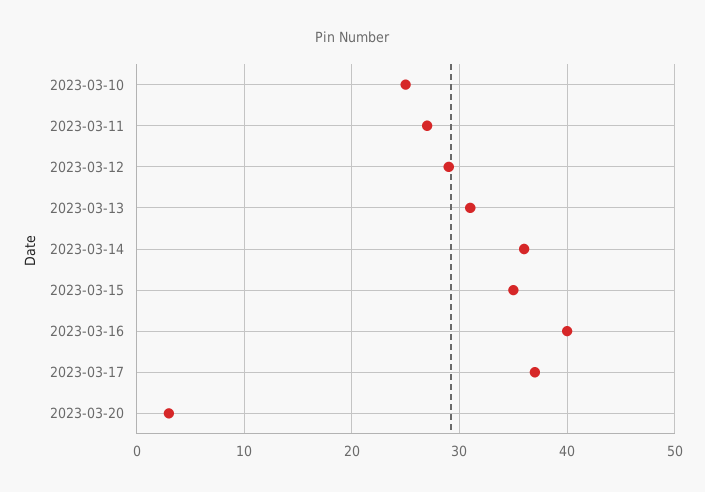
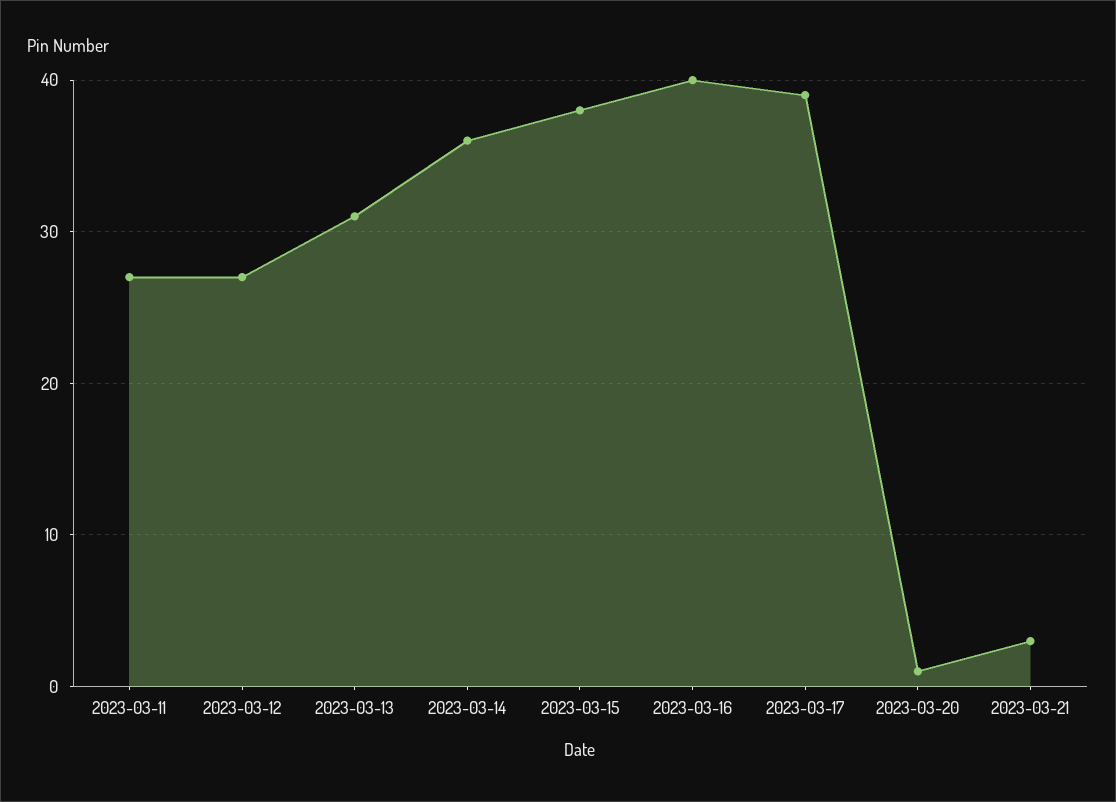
2023-03-10: 25 -> none
2023-03-12: 29 -> 27
2023-03-15: 35 -> 38
2023-03-17: 37 -> 39
2023-03-20: 3 -> 1
2023-03-21: none -> 3

